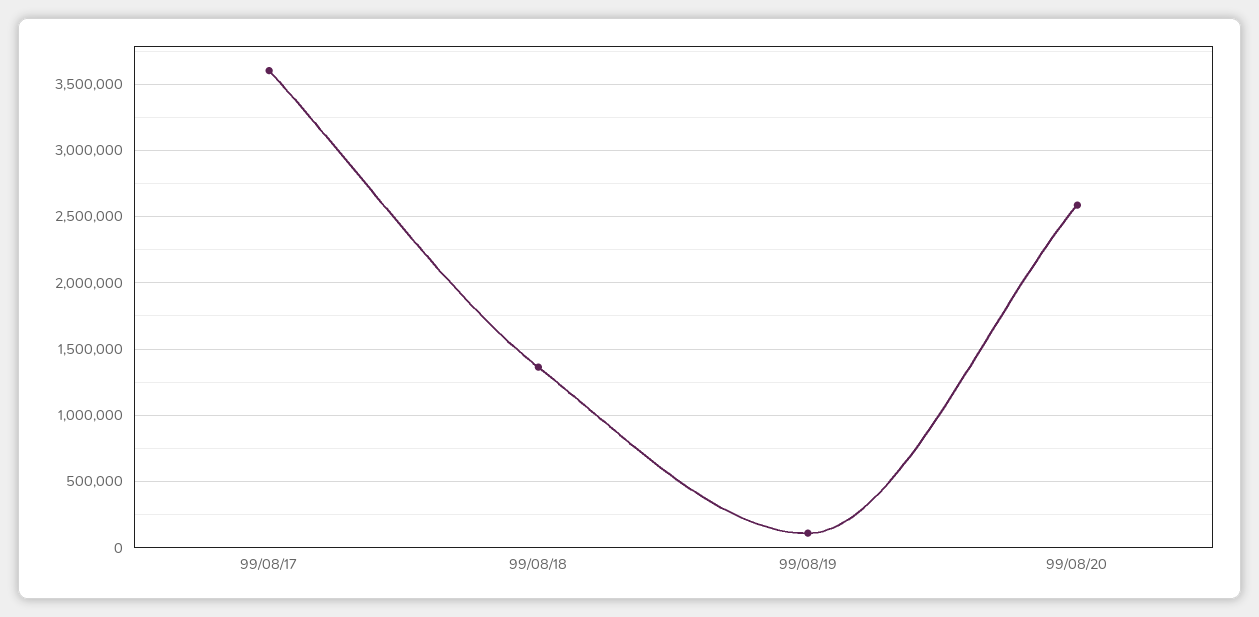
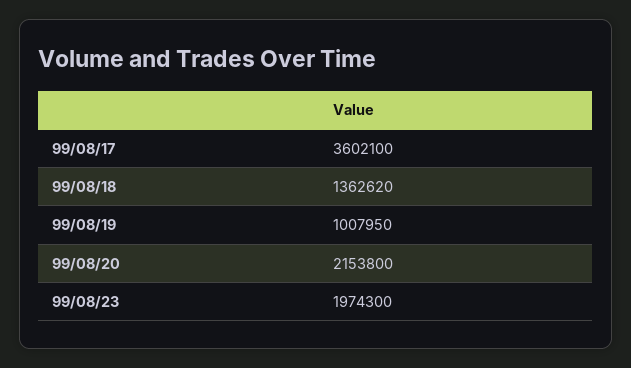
99/08/19: 100000 -> 1007950
99/08/20: 2600000 -> 2153800
99/08/23: none -> 1974300

